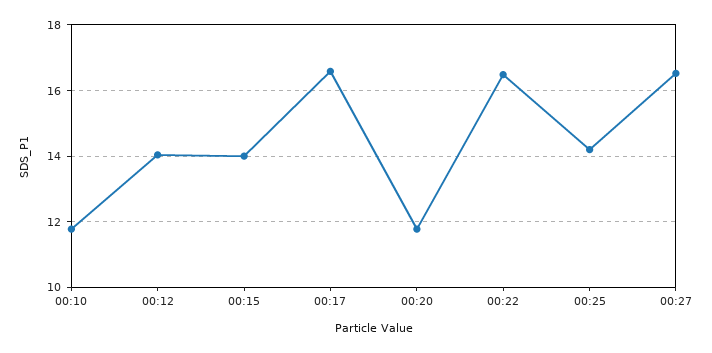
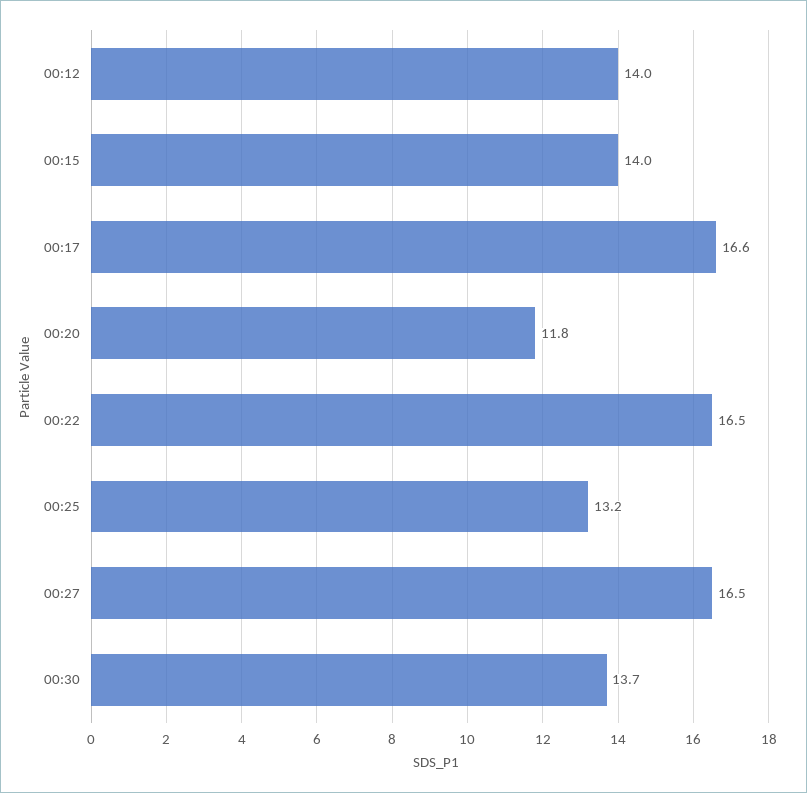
00:10: 11.8 -> none
00:25: 14.2 -> 13.2
00:30: none -> 13.7

